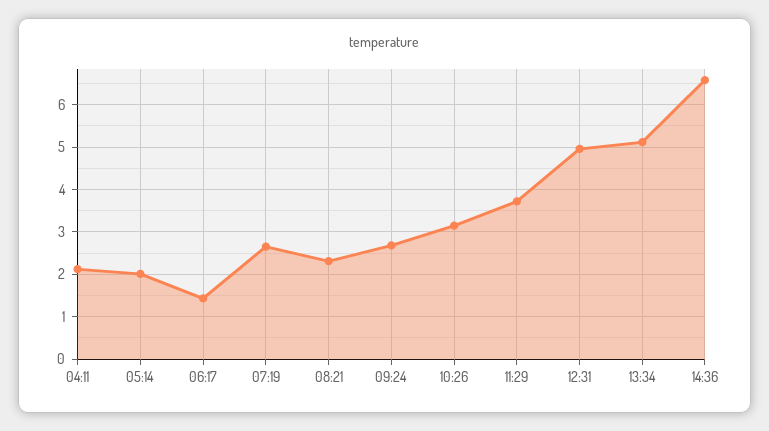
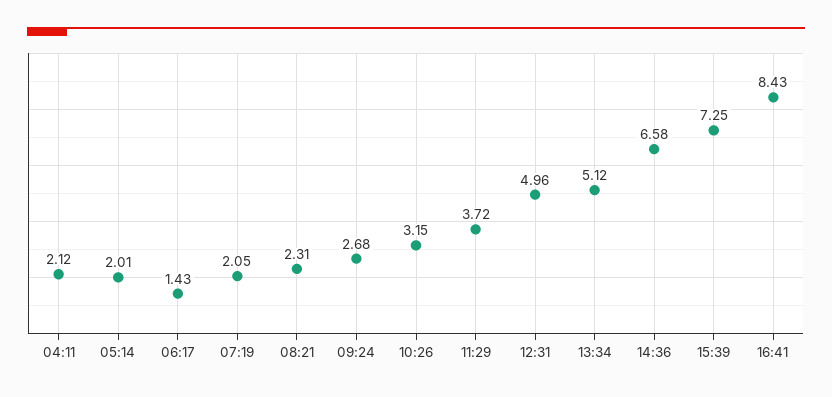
07:19: 2.6 -> 2.05
15:39: none -> 7.25
16:41: none -> 8.43

